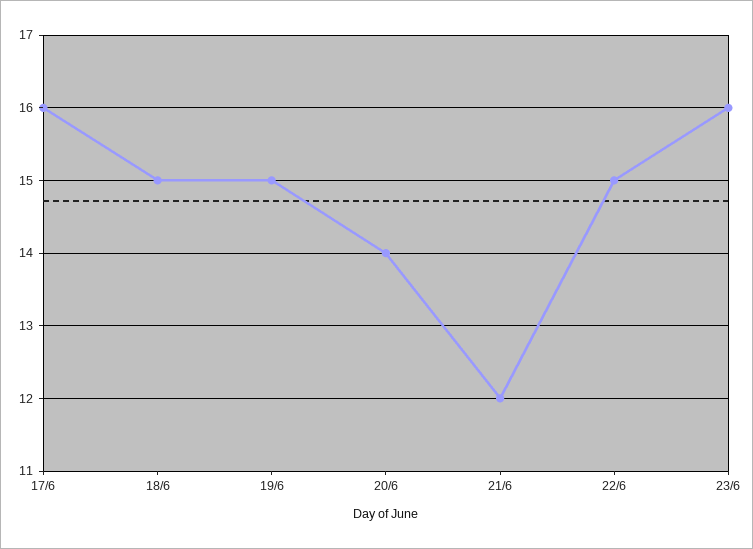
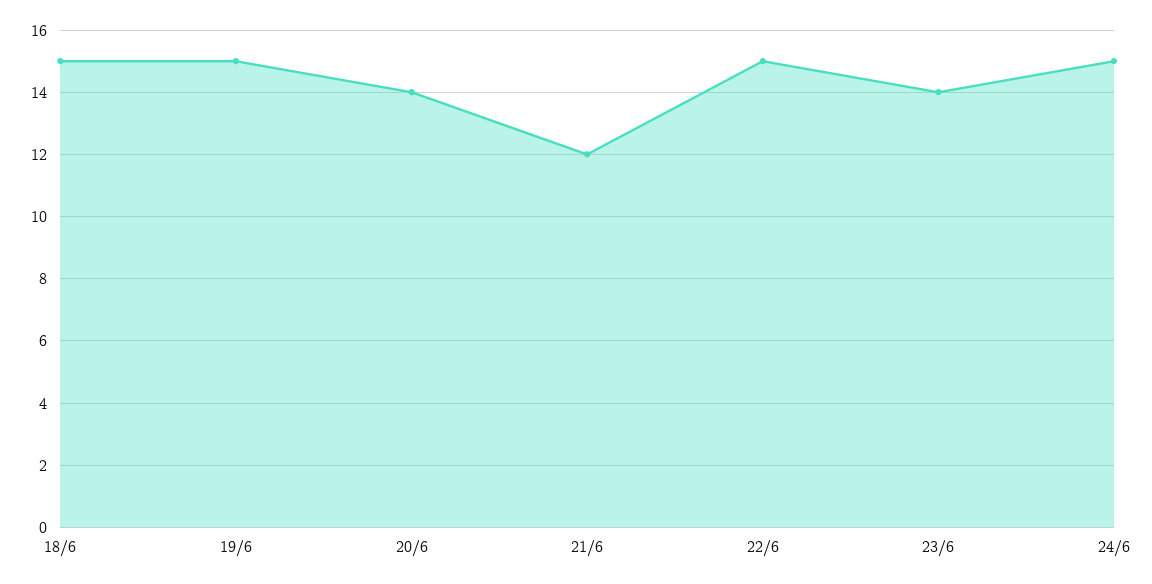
17/6: 16 -> none
23/6: 16 -> 14
24/6: none -> 15

